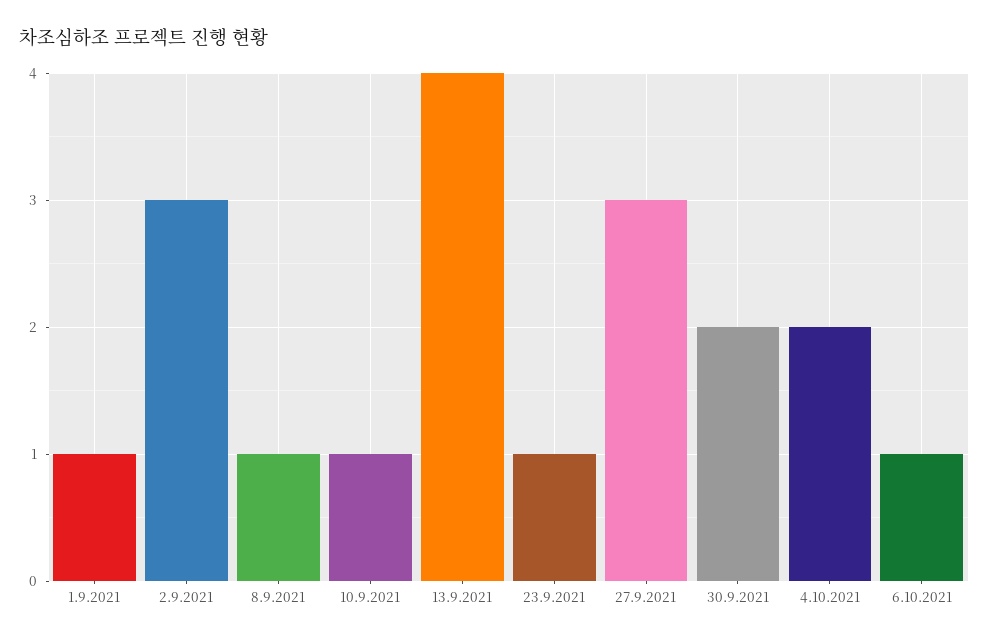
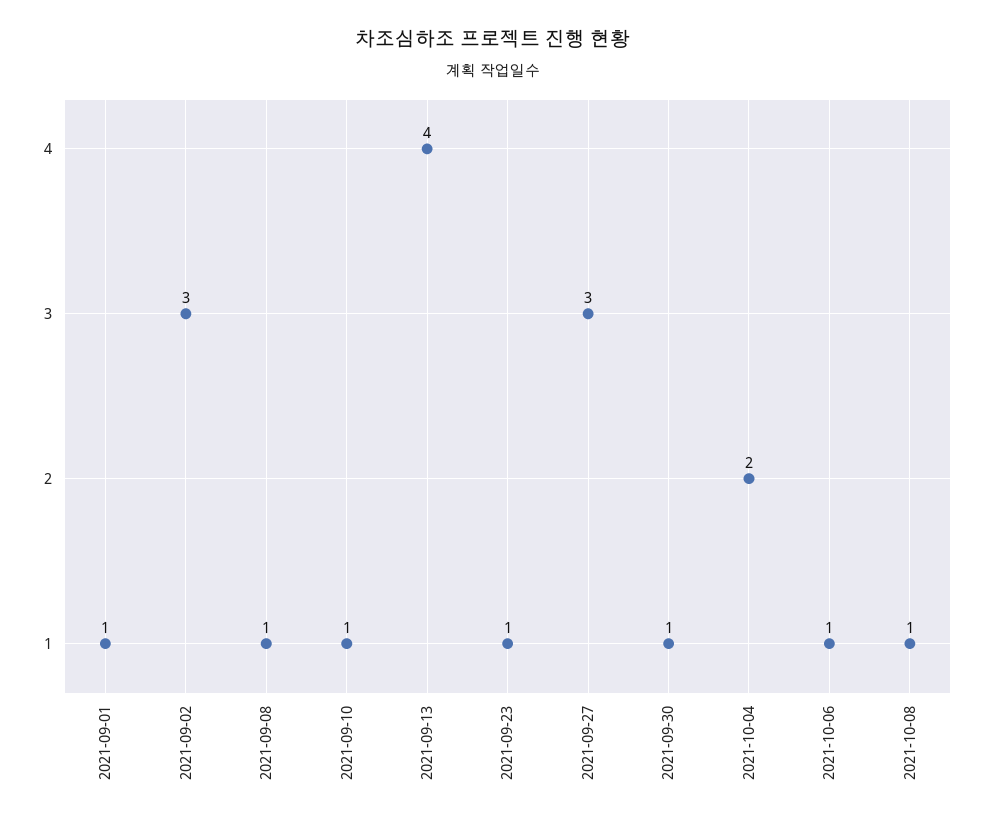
30.9.2021: 2 -> 1
2021-10-08: none -> 1

